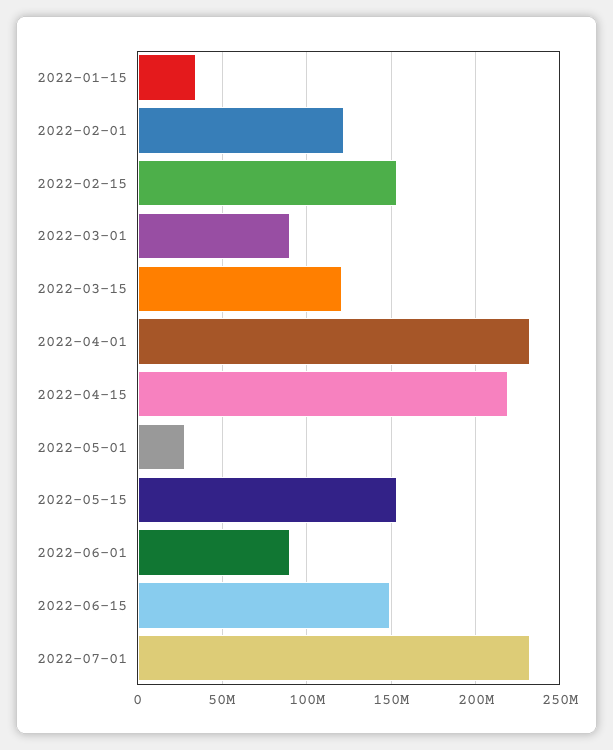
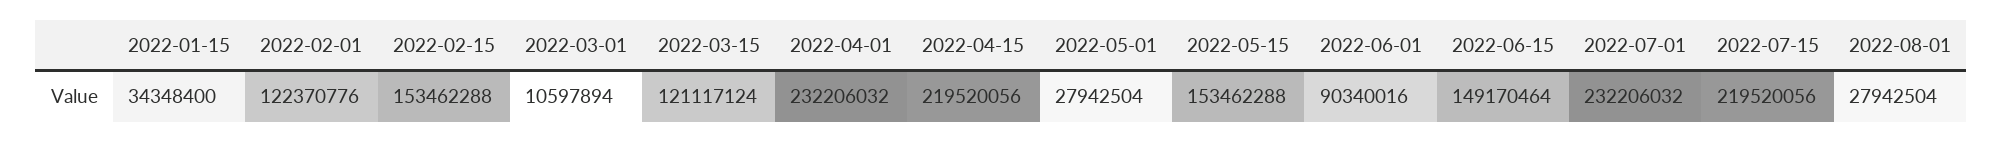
2022-03-01: 90000000 -> 10597894
2022-07-15: none -> 219520056
2022-08-01: none -> 27942504

